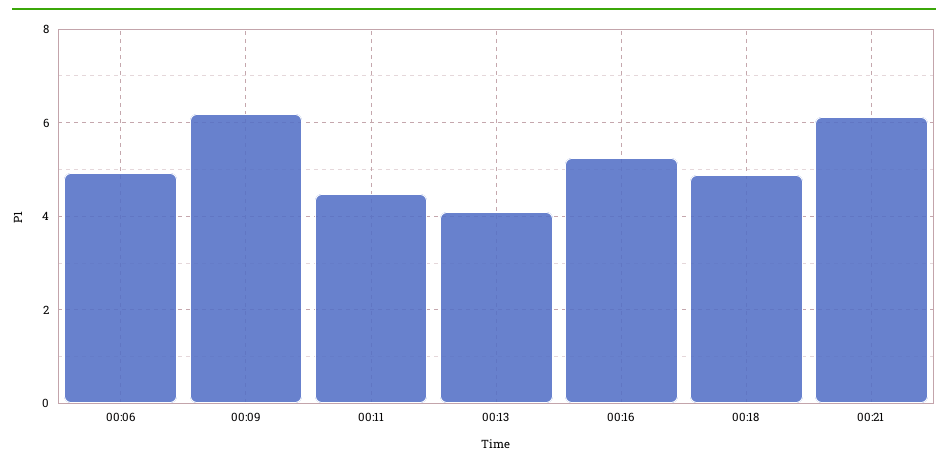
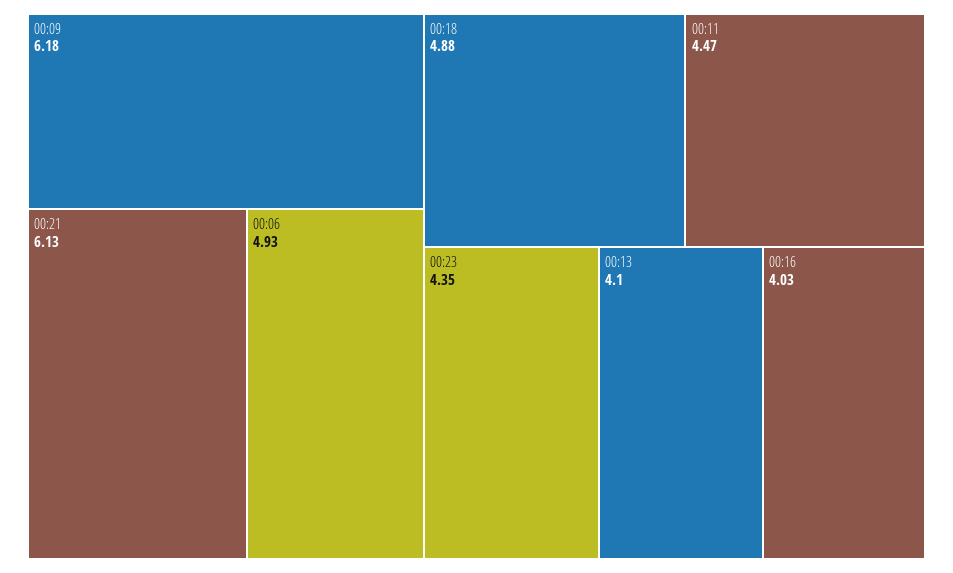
00:16: 5.2 -> 4.03
00:23: none -> 4.35

